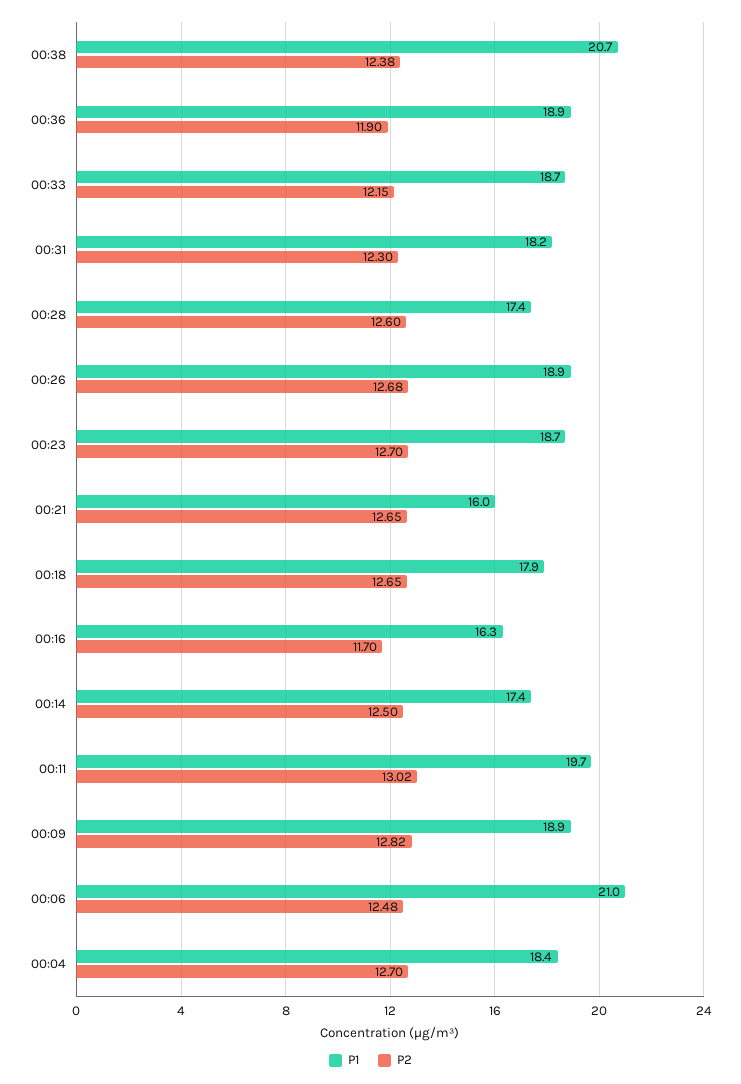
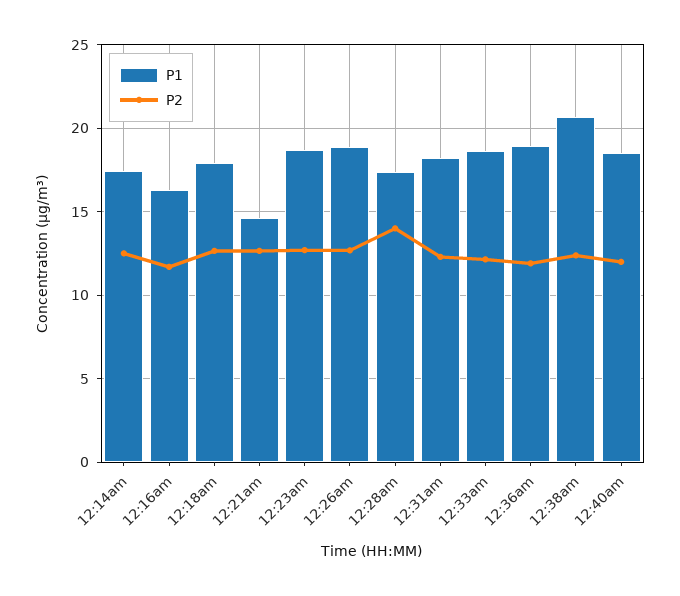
P2, 00:28: 12.6 -> 14
P1, 00:21: 16 -> 14.5
P1, 00:11: 19.7 -> none
P2, 00:11: 13.02 -> none
P1, 00:09: 18.9 -> none
P2, 00:09: 12.82 -> none
P1, 00:06: 21 -> none
P2, 00:06: 12.48 -> none
P1, 00:04: 18.4 -> none
P2, 00:04: 12.7 -> none
P1, 12:40am: none -> 18.5
P2, 12:40am: none -> 12

